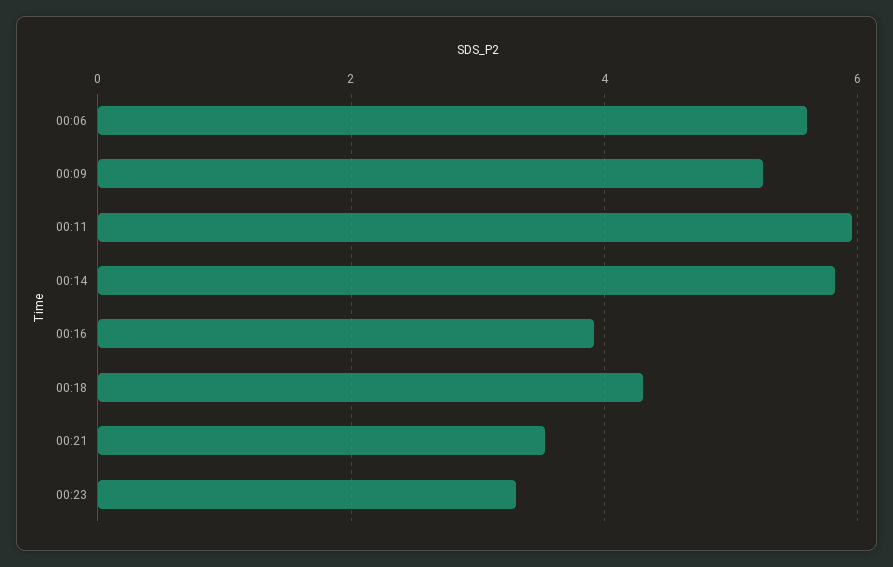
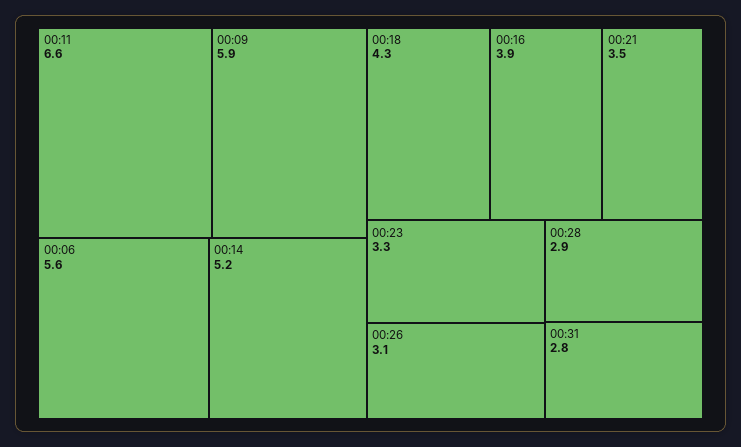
00:09: 5.2 -> 5.9
00:11: 6 -> 6.6
00:14: 5.8 -> 5.2
00:26: none -> 3.1
00:28: none -> 2.9
00:31: none -> 2.8

